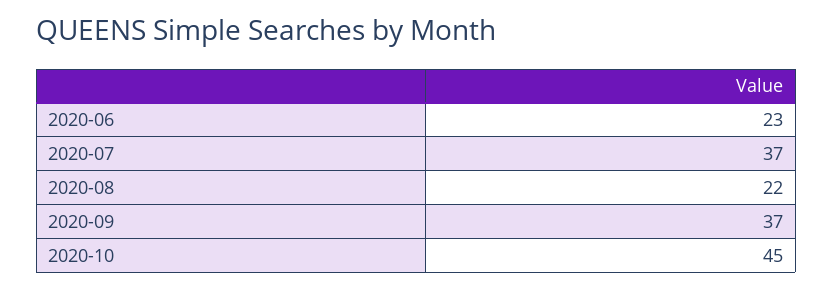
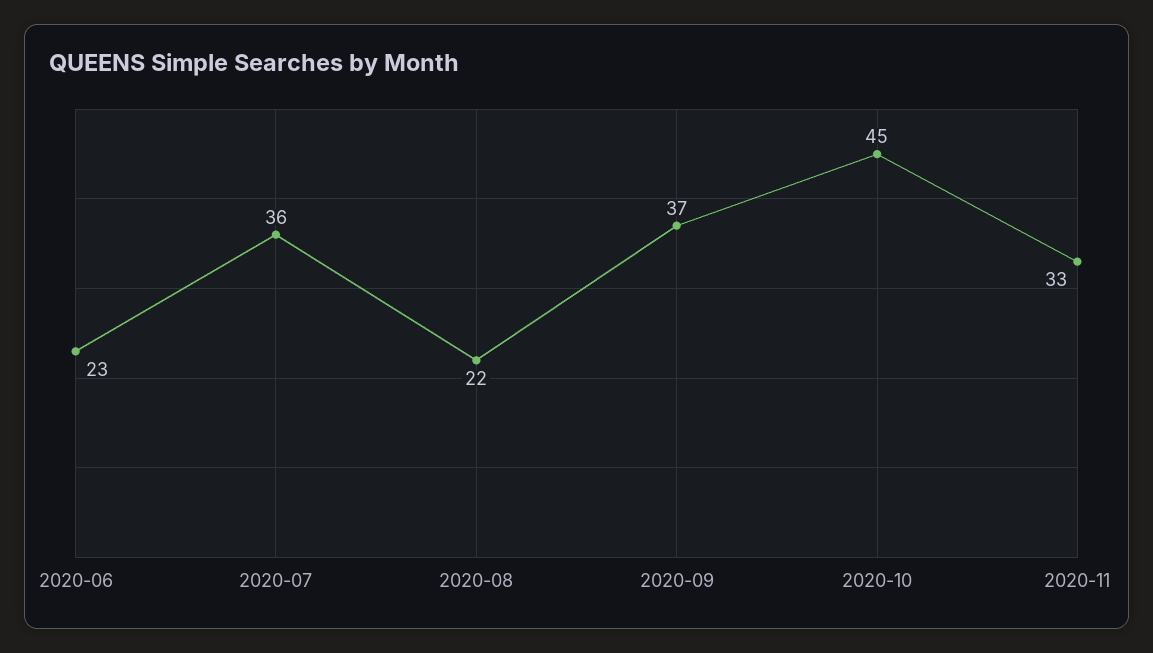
2020-07: 37 -> 36
2020-11: none -> 33

